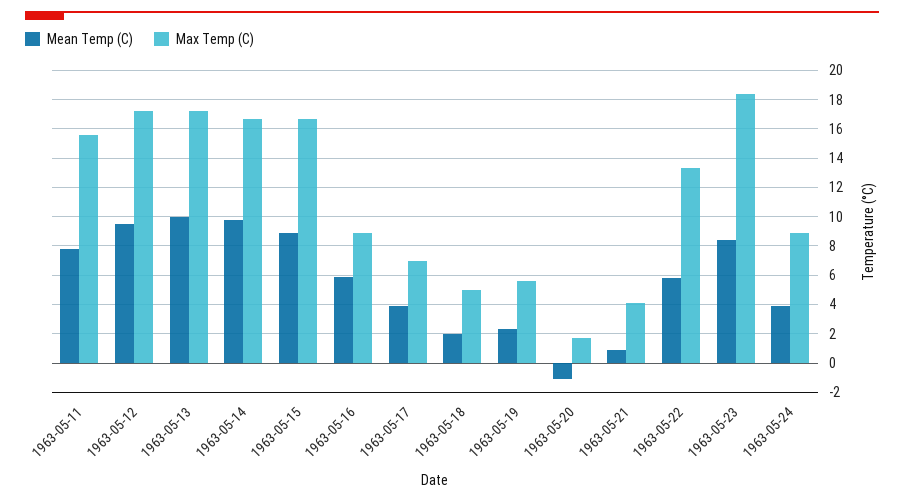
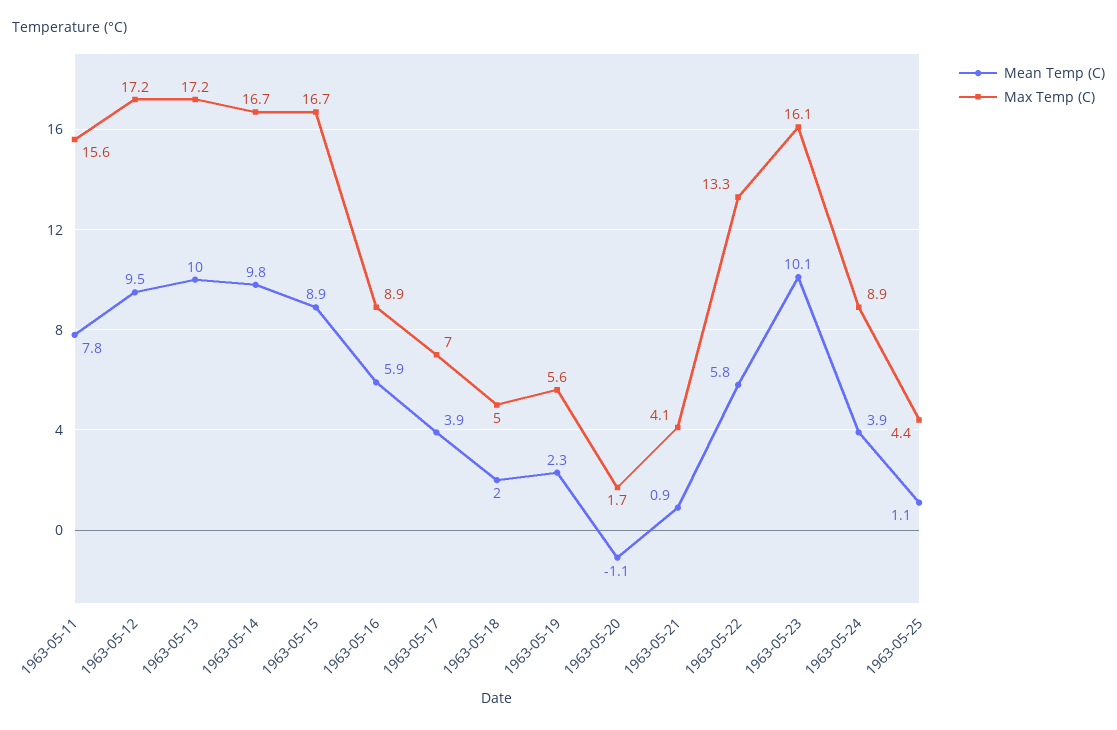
Mean Temp (C), 1963-05-23: 8.5 -> 10.1
Max Temp (C), 1963-05-23: 18.5 -> 16.1
Mean Temp (C), 1963-05-25: none -> 1.1
Max Temp (C), 1963-05-25: none -> 4.4

